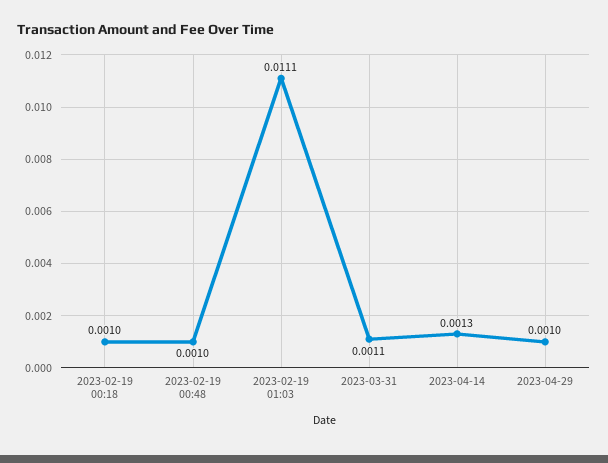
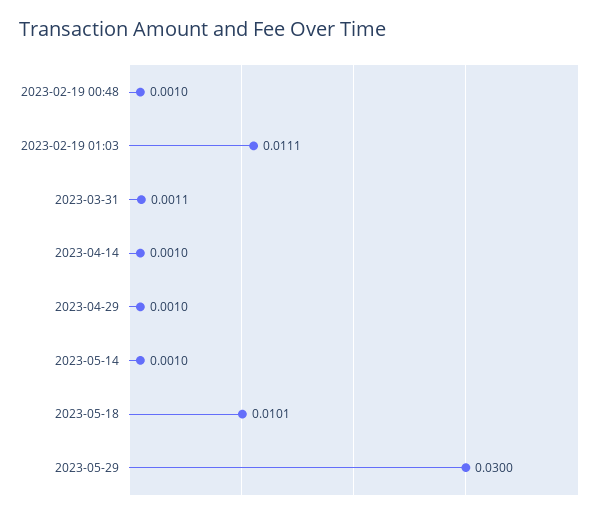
2023-02-19 00:18: 0.001 -> none
2023-04-14: 0.0013 -> 0.001
2023-05-14: none -> 0.001
2023-05-18: none -> 0.0101
2023-05-29: none -> 0.03

